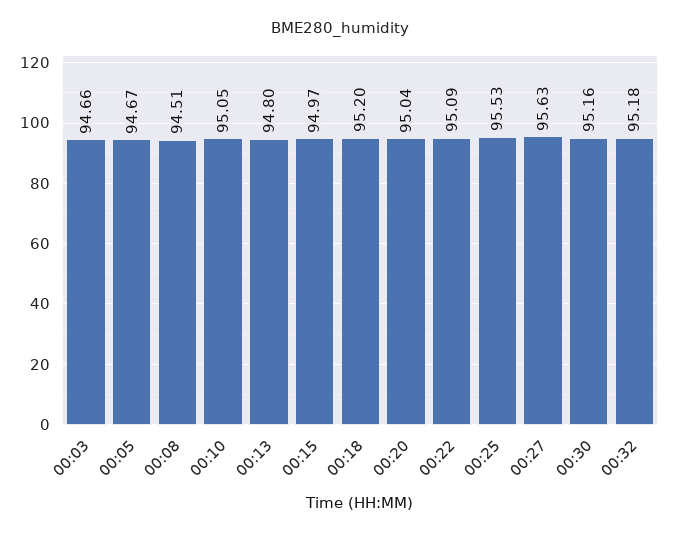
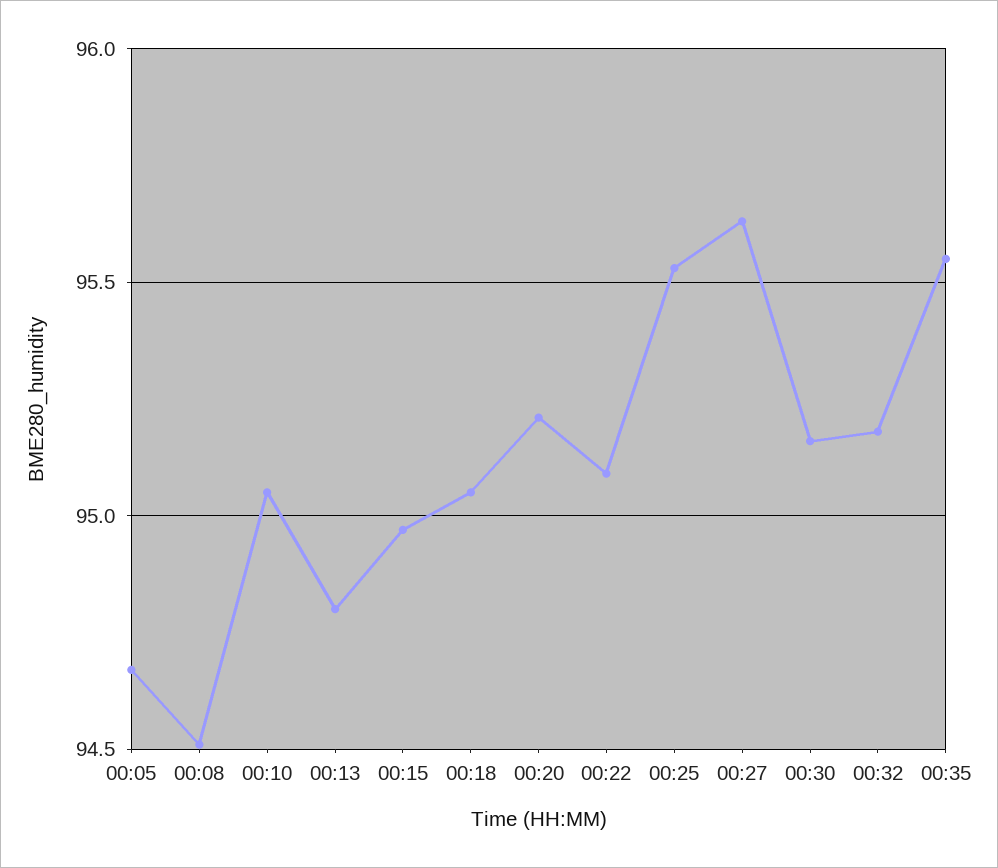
00:03: 94.66 -> none
00:18: 95.2 -> 95.05
00:20: 95.04 -> 95.2
00:35: none -> 95.55

